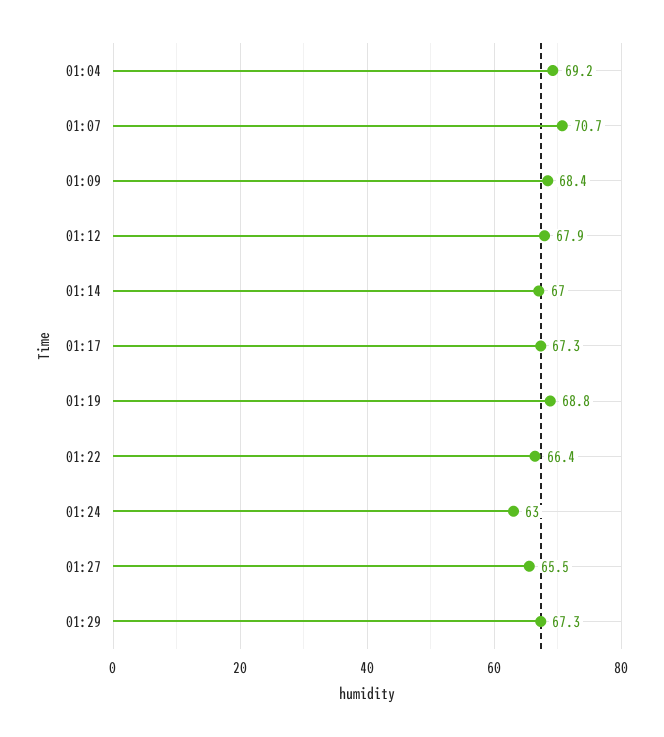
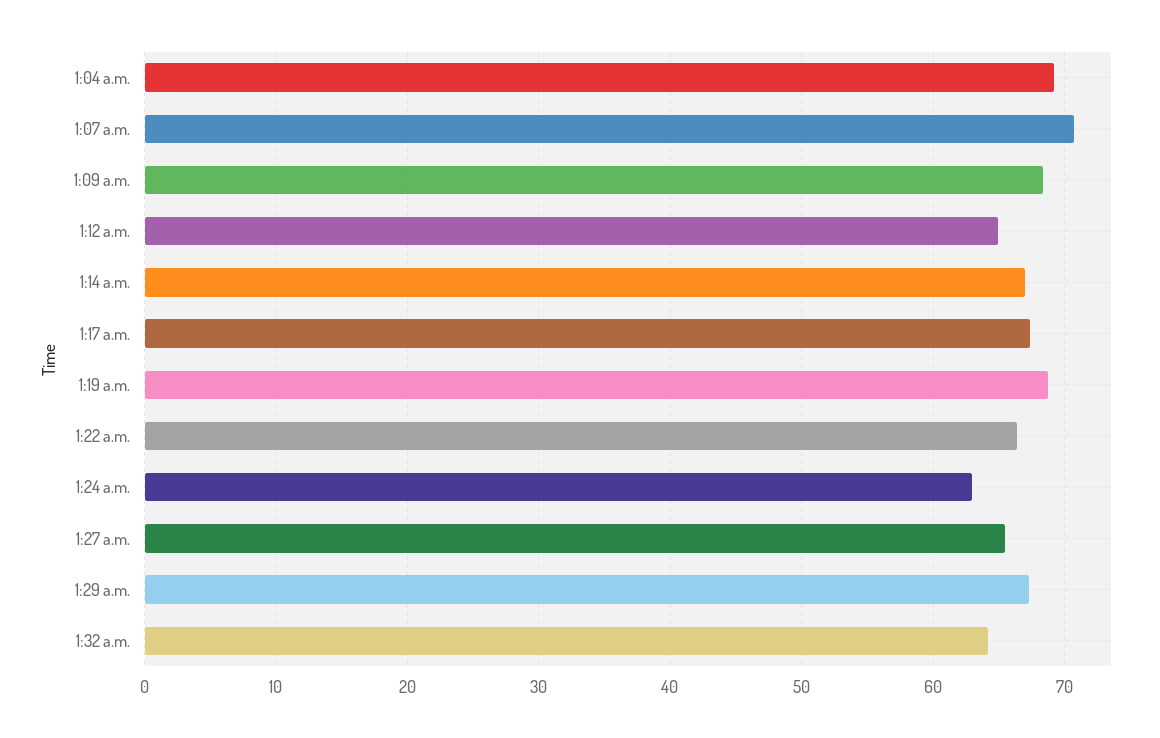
01:12: 67.9 -> 65
1:32 a.m.: none -> 64

